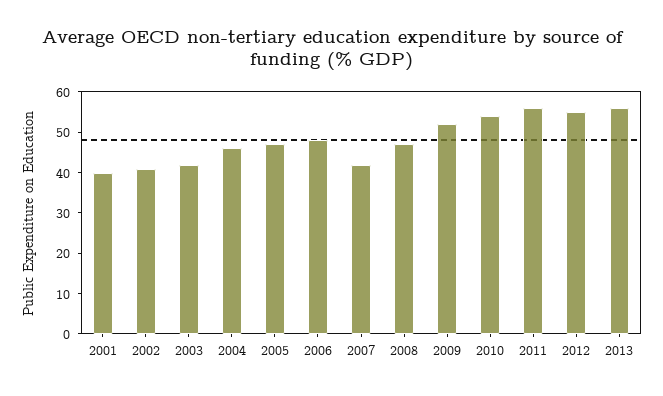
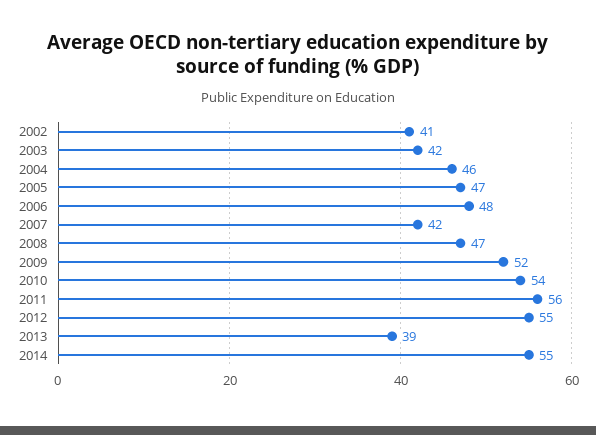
2001: 40 -> none
2013: 55 -> 39
2014: none -> 55

